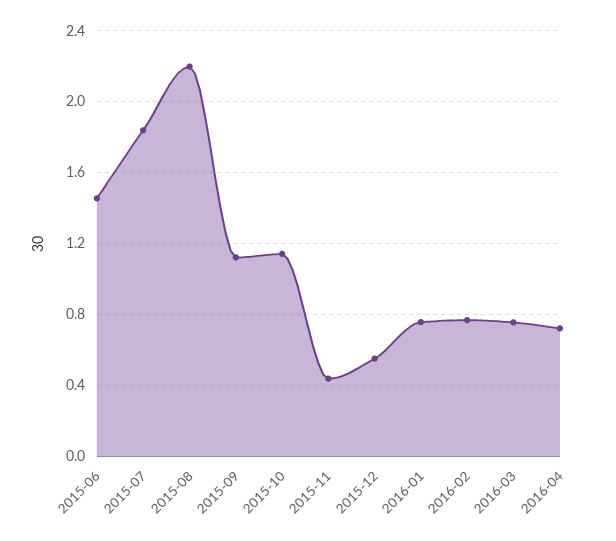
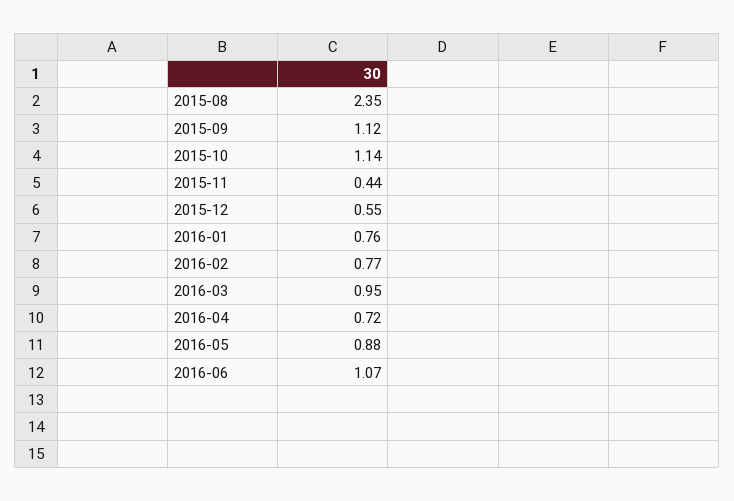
2015-06: 1.45 -> none
2015-07: 1.85 -> none
2015-08: 2.2 -> 2.35
2016-03: 0.75 -> 0.95
2016-05: none -> 0.88
2016-06: none -> 1.07

